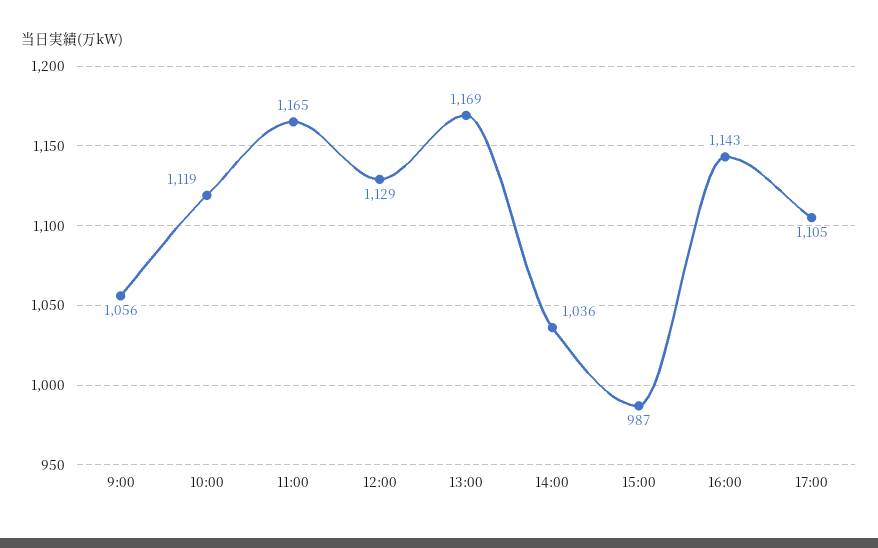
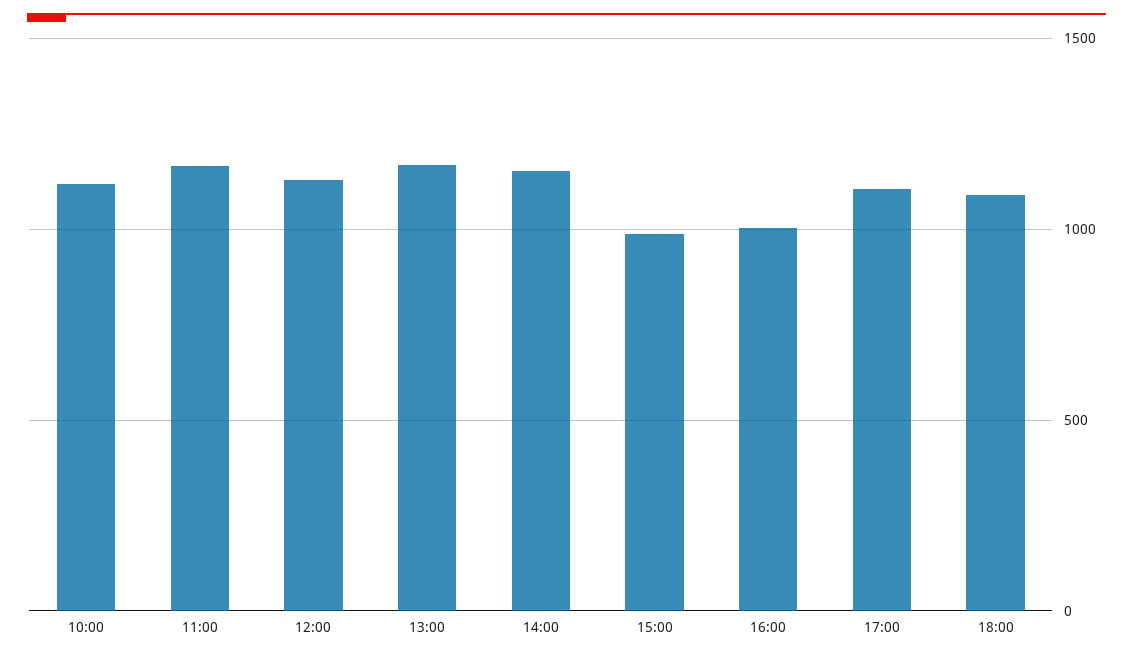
9:00: 1056 -> none
14:00: 1036 -> 1150
16:00: 1143 -> 1000
18:00: none -> 1100

